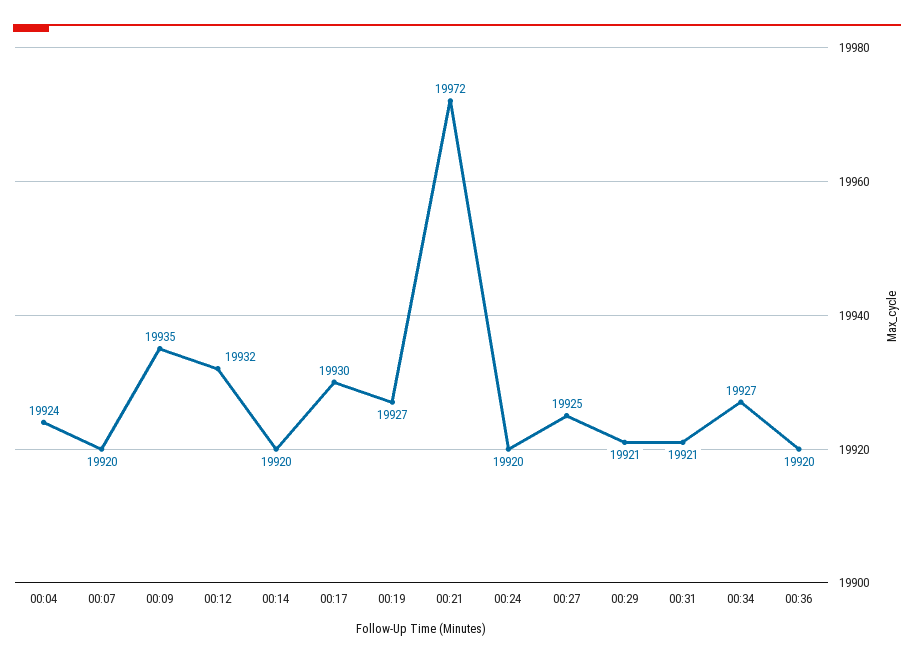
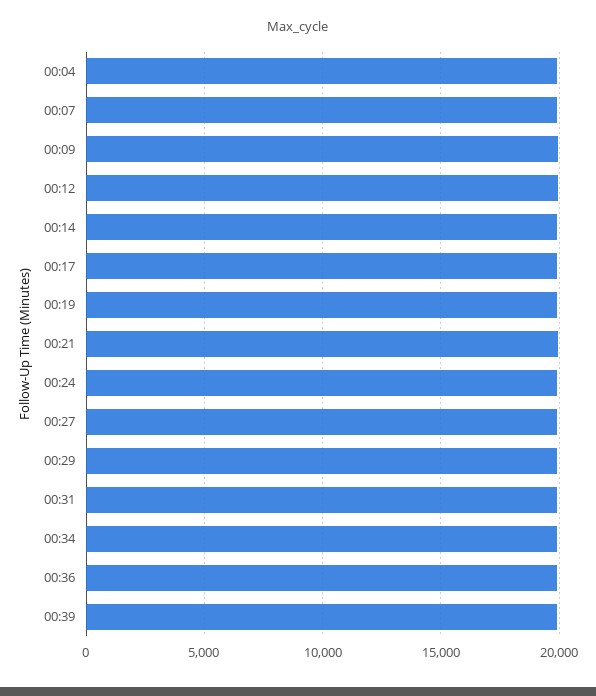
00:39: none -> 20000

